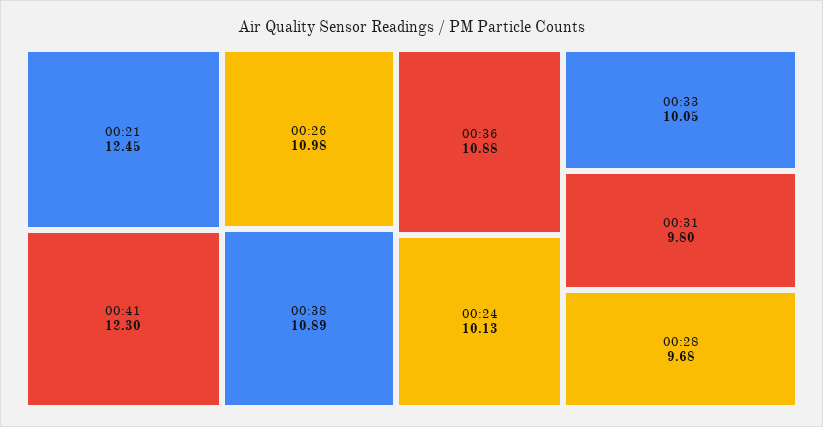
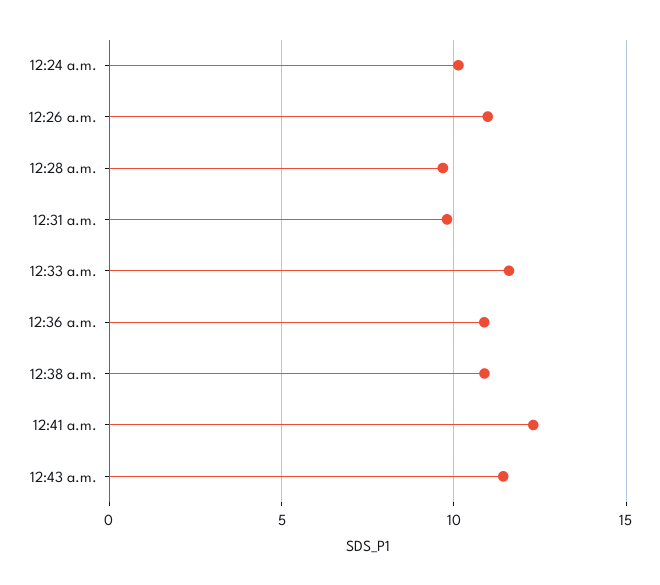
00:21: 12.45 -> none
00:33: 10.05 -> 11.5
12:43 a.m.: none -> 11.5

